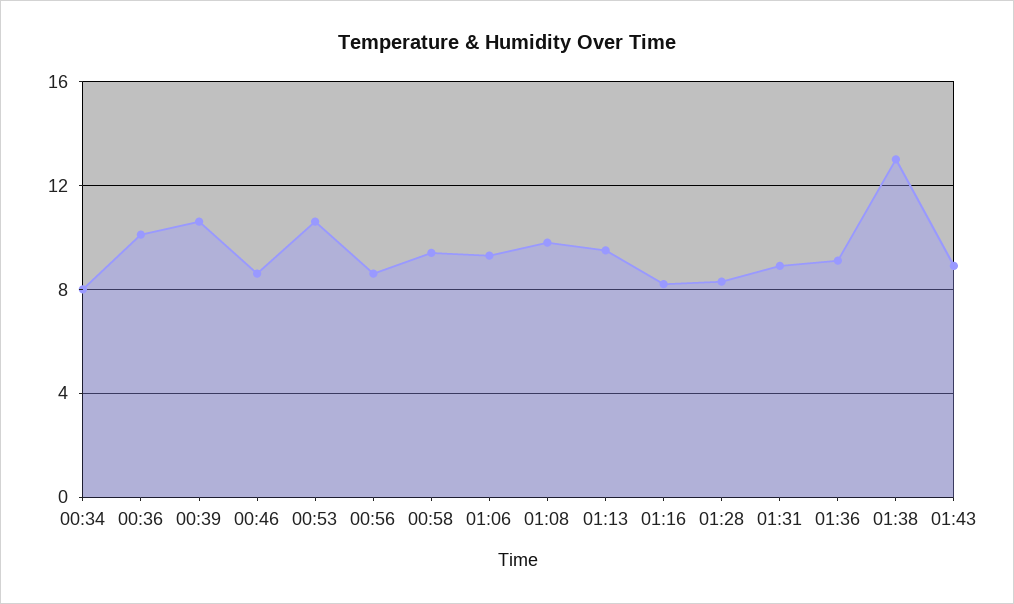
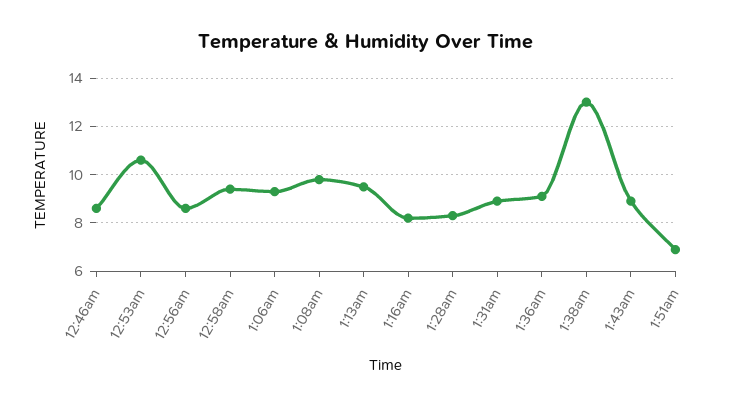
00:34: 8 -> none
00:36: 10 -> none
00:39: 10.5 -> none
1:51am: none -> 7

